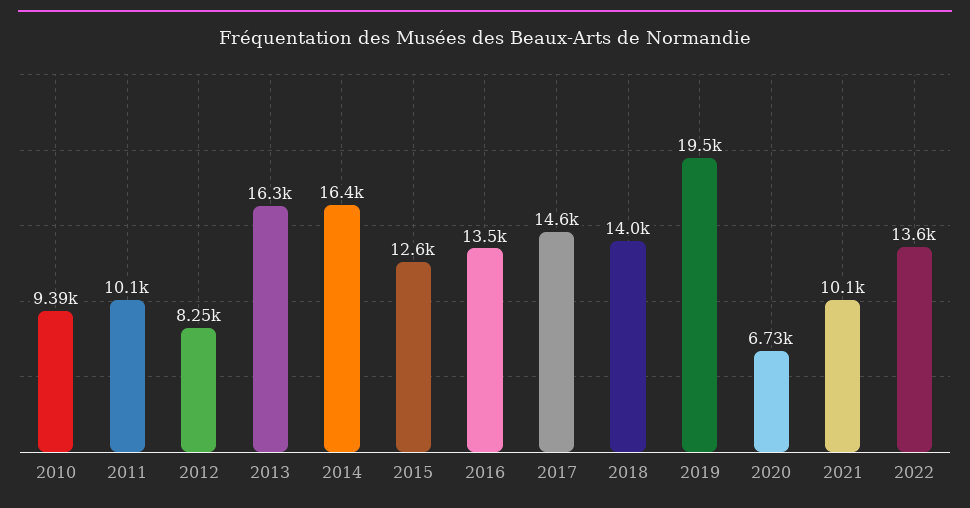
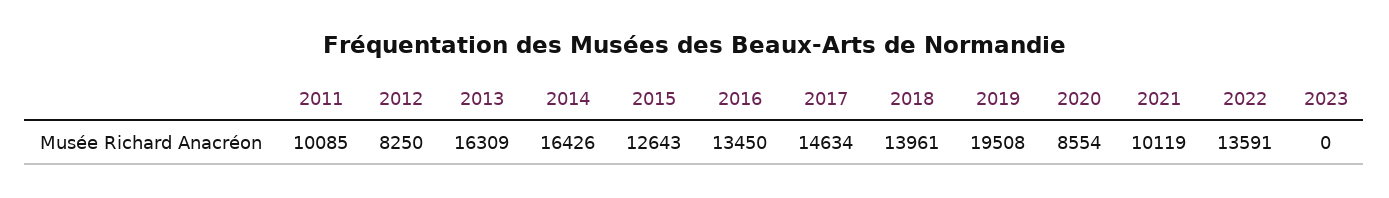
2010: 9390 -> none
2020: 6730 -> 8554
2023: none -> 0

